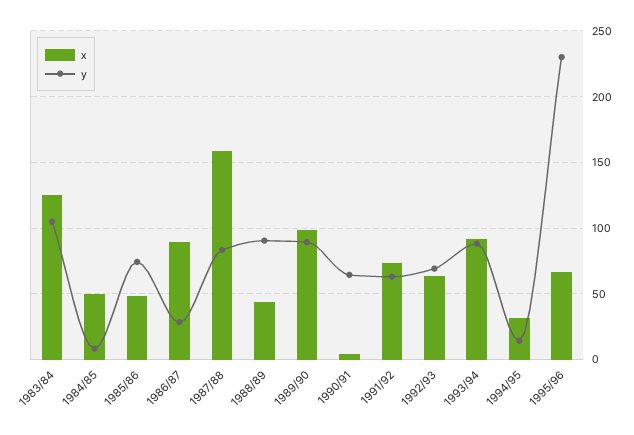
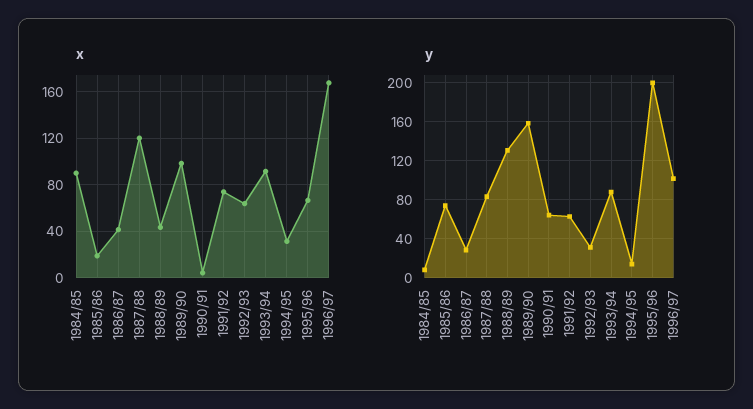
x, 1983/84: 125 -> none
y, 1983/84: 105 -> none
x, 1984/85: 50 -> 90
x, 1985/86: 50 -> 20
x, 1986/87: 90 -> 40
x, 1987/88: 160 -> 120
y, 1988/89: 90 -> 130
y, 1989/90: 90 -> 160
y, 1992/93: 70 -> 30
y, 1995/96: 230 -> 200
x, 1996/97: none -> 170
y, 1996/97: none -> 100

